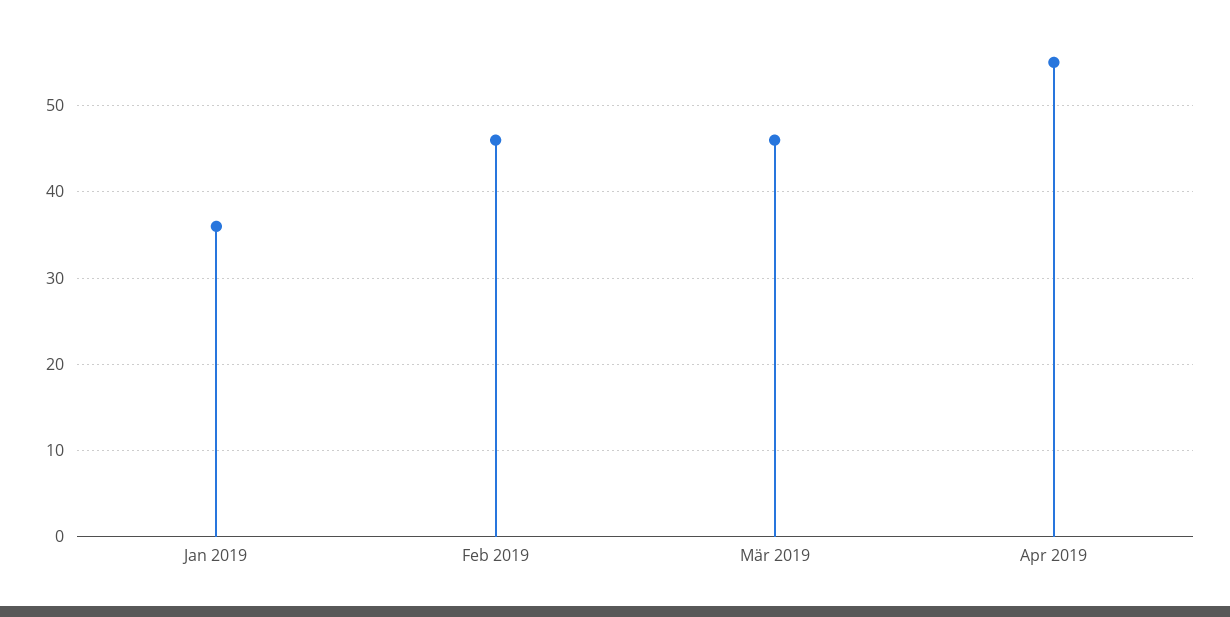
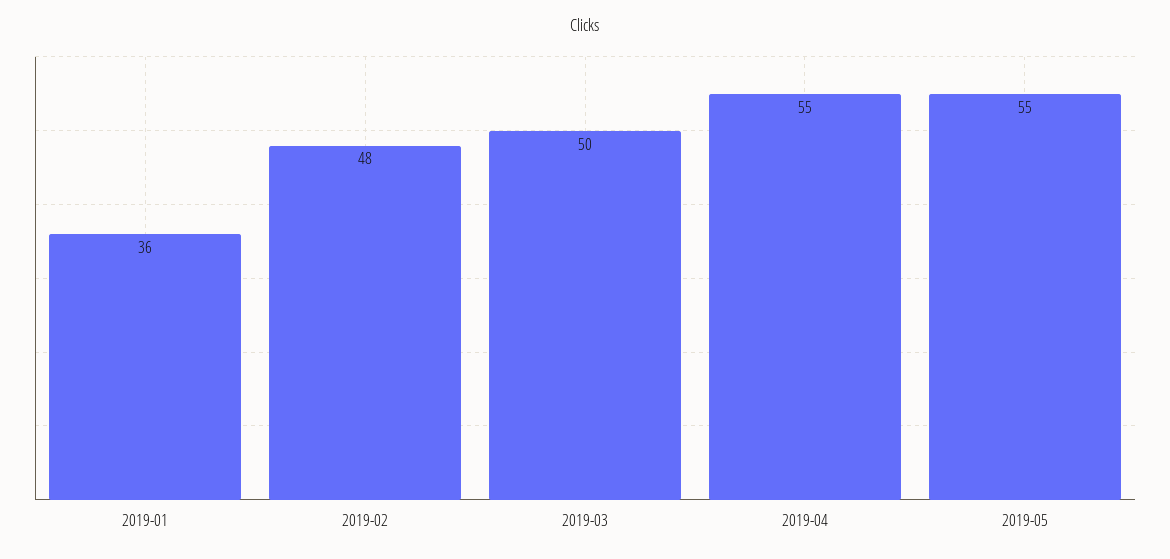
Feb 2019: 46 -> 48
Mär 2019: 46 -> 50
2019-05: none -> 55

